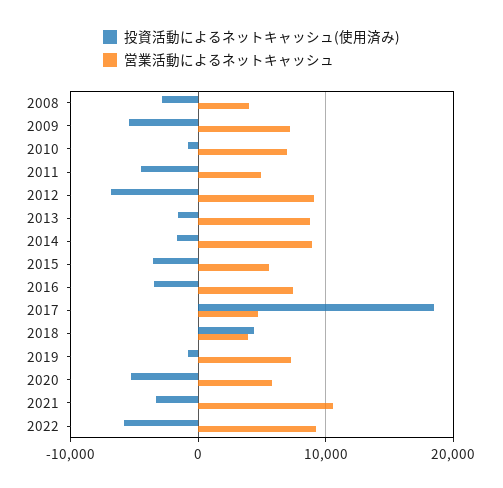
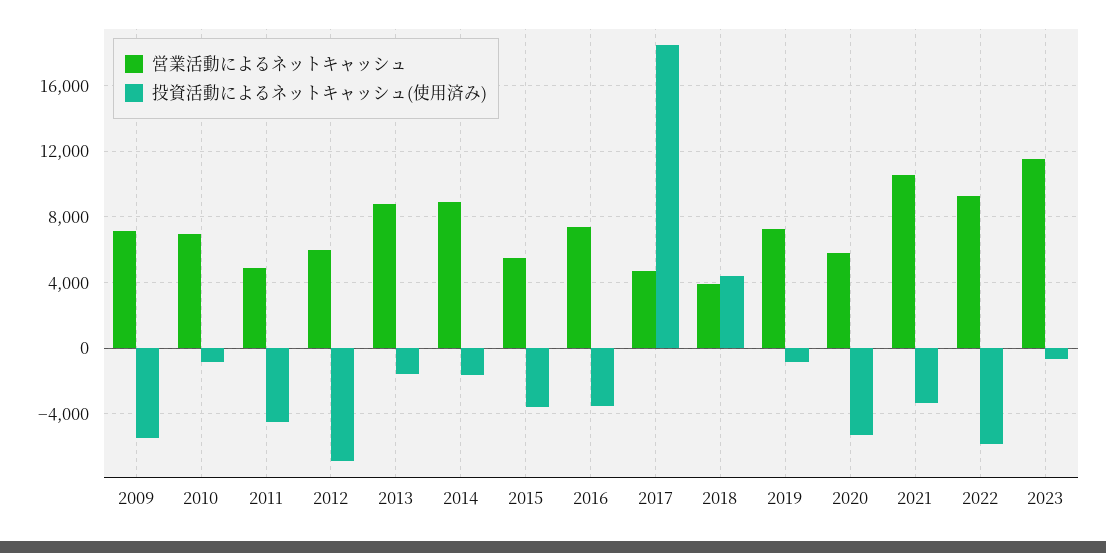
投資活動によるネットキャッシュ(使用済み), 2008: -3000 -> none
営業活動によるネットキャッシュ, 2008: 4000 -> none
営業活動によるネットキャッシュ, 2012: 9000 -> 6000
営業活動によるネットキャッシュ, 2023: none -> 11500
投資活動によるネットキャッシュ(使用済み), 2023: none -> -500

